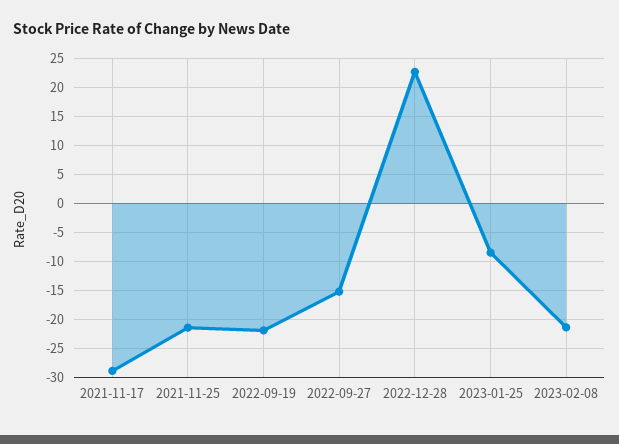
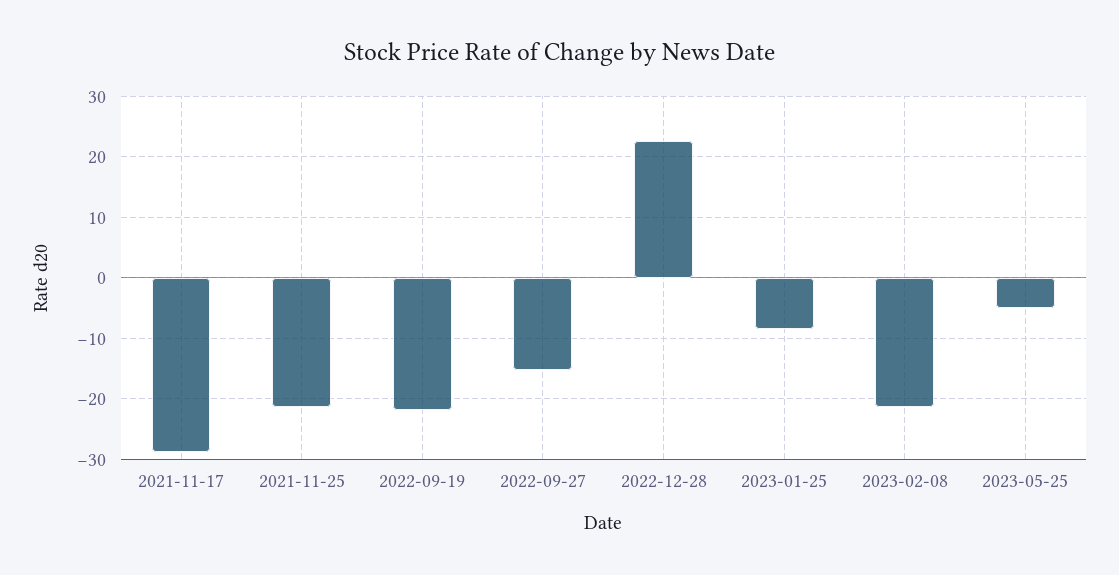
2023-05-25: none -> -5

